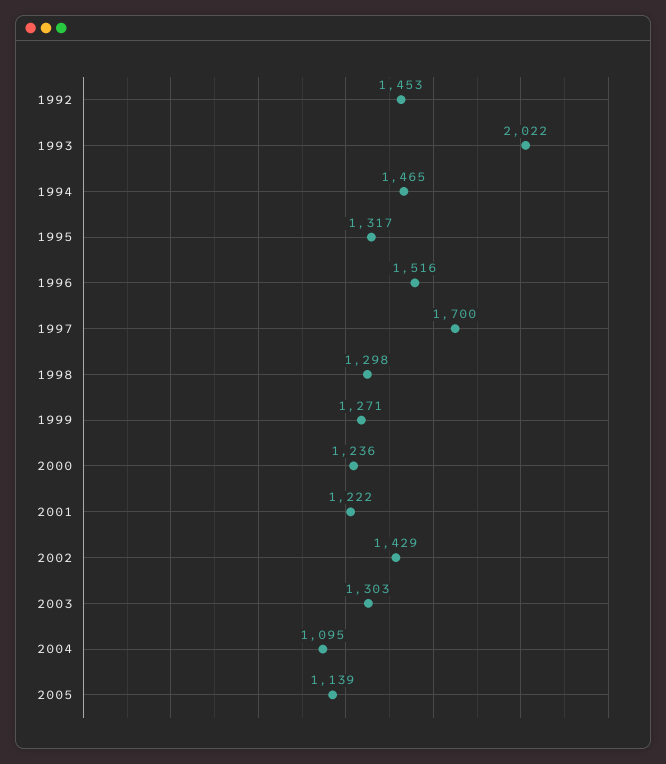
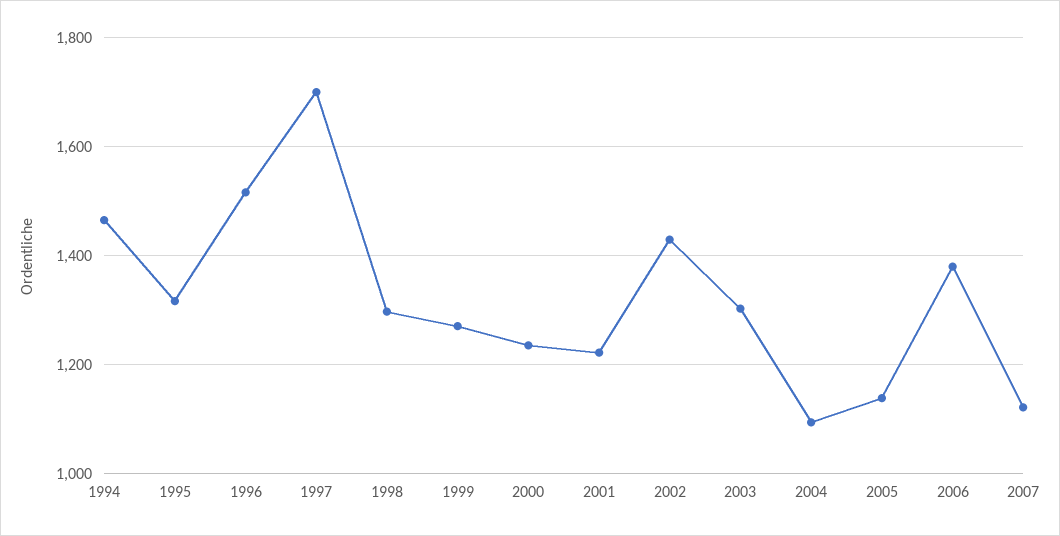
1992: 1453 -> none
1993: 2022 -> none
2006: none -> 1380
2007: none -> 1120

